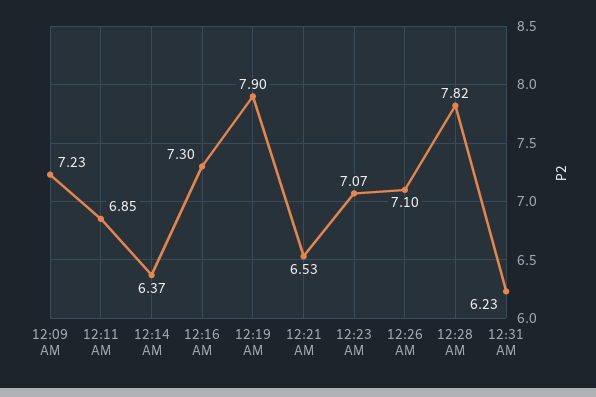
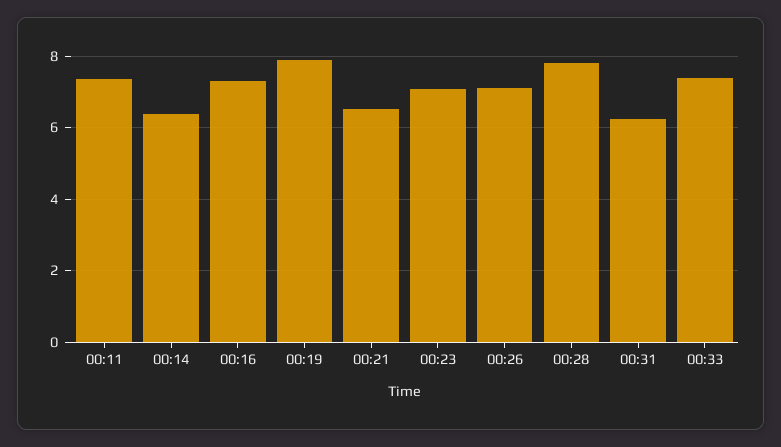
12:09 AM: 7.23 -> none
12:11 AM: 6.85 -> 7.4
00:33: none -> 7.4

